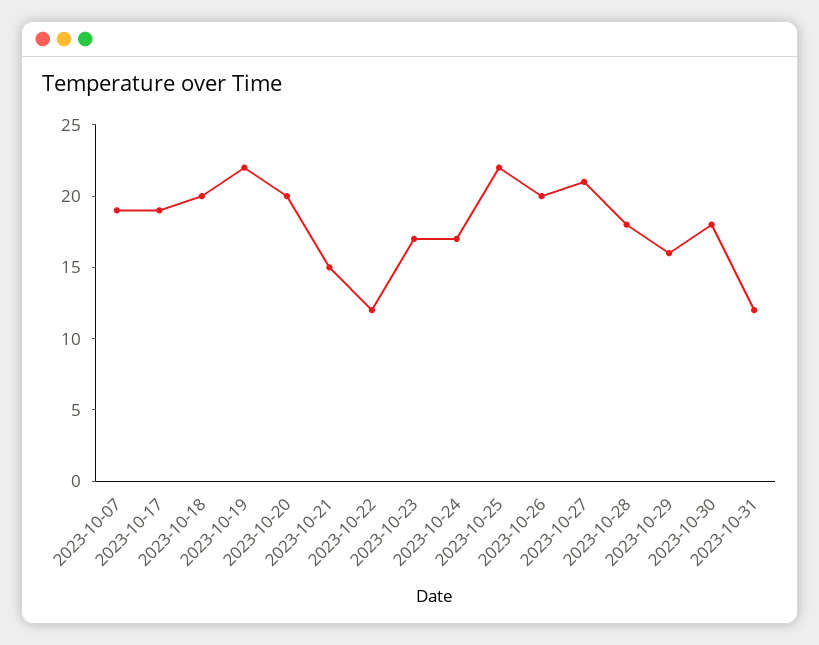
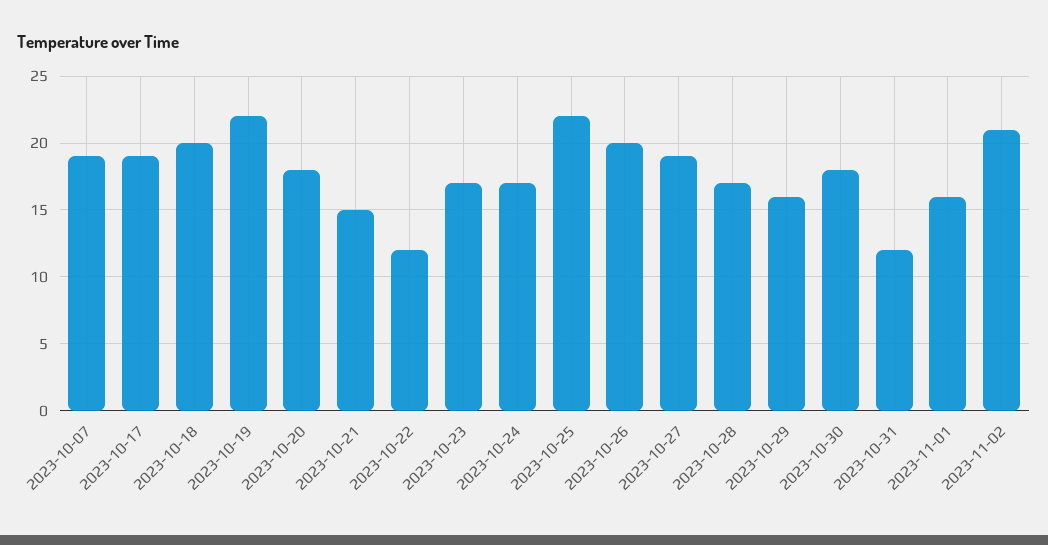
2023-10-20: 20 -> 18
2023-10-27: 21 -> 19
2023-10-28: 18 -> 17
2023-11-01: none -> 16
2023-11-02: none -> 21

